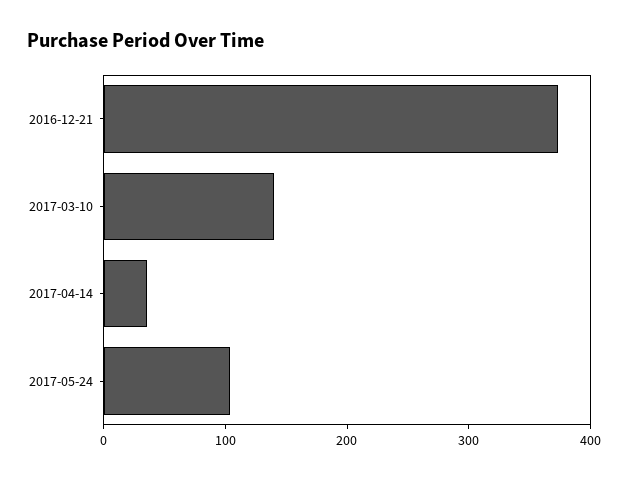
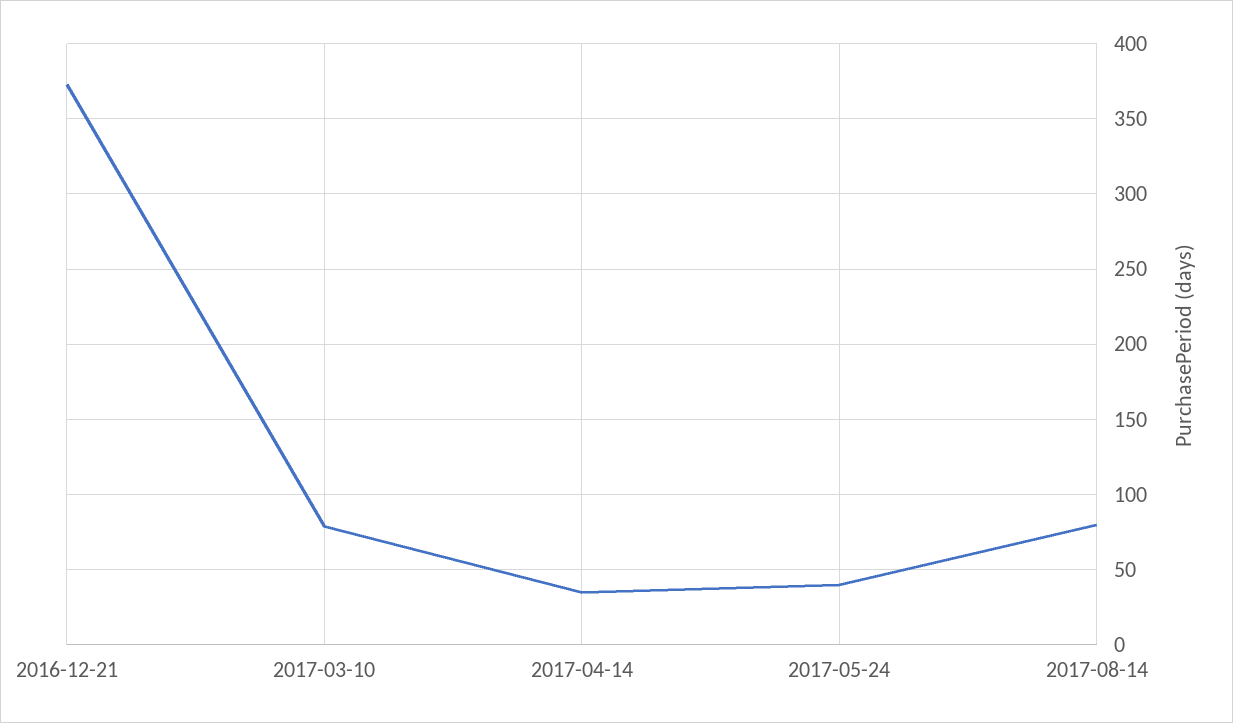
2017-03-10: 140 -> 80
2017-05-24: 100 -> 40
2017-08-14: none -> 80

